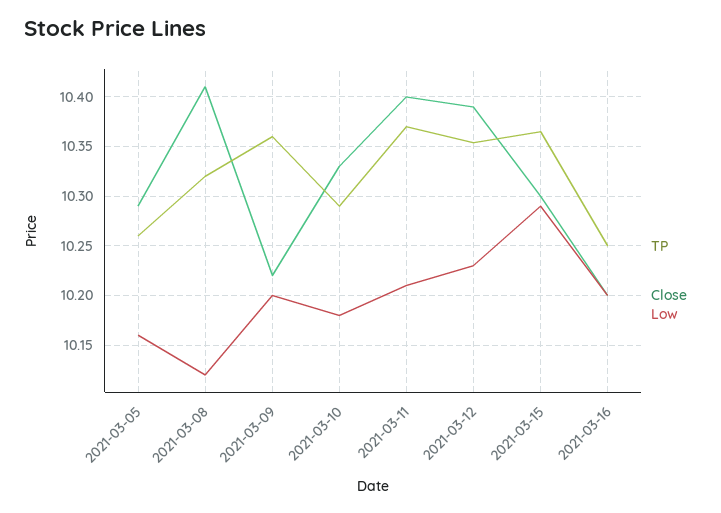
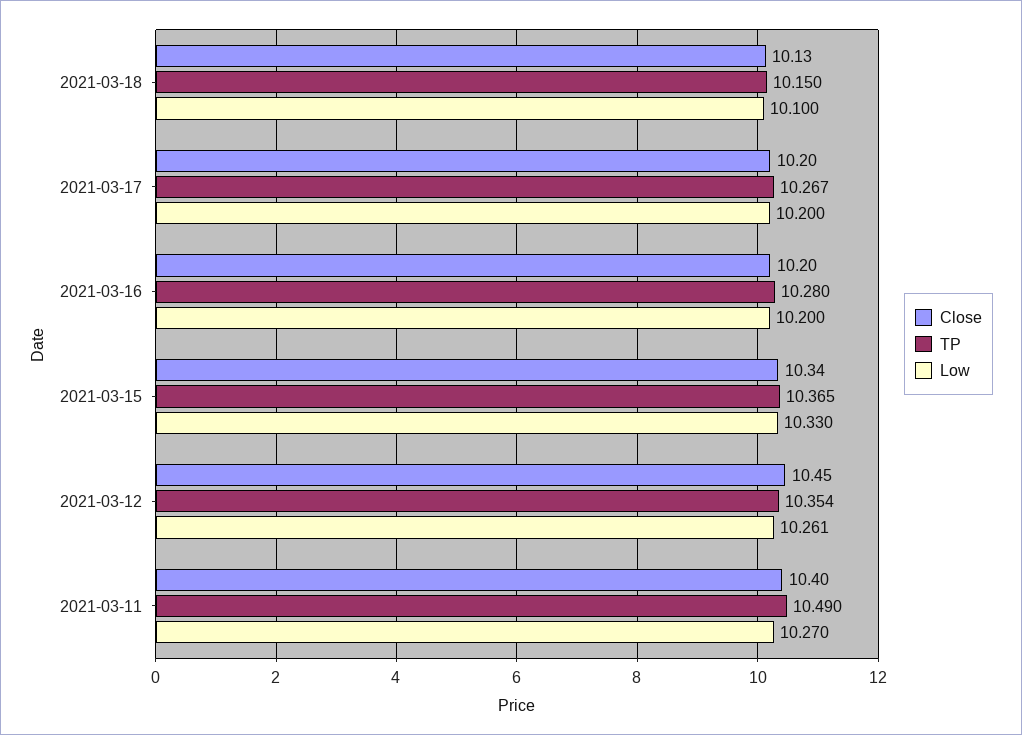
TP, 2021-03-05: 10.26 -> none
Close, 2021-03-05: 10.29 -> none
Low, 2021-03-05: 10.16 -> none
TP, 2021-03-08: 10.32 -> none
Close, 2021-03-08: 10.41 -> none
Low, 2021-03-08: 10.12 -> none
TP, 2021-03-09: 10.36 -> none
Close, 2021-03-09: 10.22 -> none
Low, 2021-03-09: 10.2 -> none
TP, 2021-03-10: 10.29 -> none
Close, 2021-03-10: 10.33 -> none
Low, 2021-03-10: 10.18 -> none
TP, 2021-03-11: 10.37 -> 10.49
Low, 2021-03-11: 10.21 -> 10.27
Close, 2021-03-12: 10.39 -> 10.45
Low, 2021-03-12: 10.23 -> 10.261
Close, 2021-03-15: 10.3 -> 10.34
Low, 2021-03-15: 10.29 -> 10.33
TP, 2021-03-16: 10.25 -> 10.28
Close, 2021-03-18: none -> 10.13
TP, 2021-03-18: none -> 10.15
Low, 2021-03-18: none -> 10.1
Close, 2021-03-17: none -> 10.2
TP, 2021-03-17: none -> 10.267
Low, 2021-03-17: none -> 10.2

